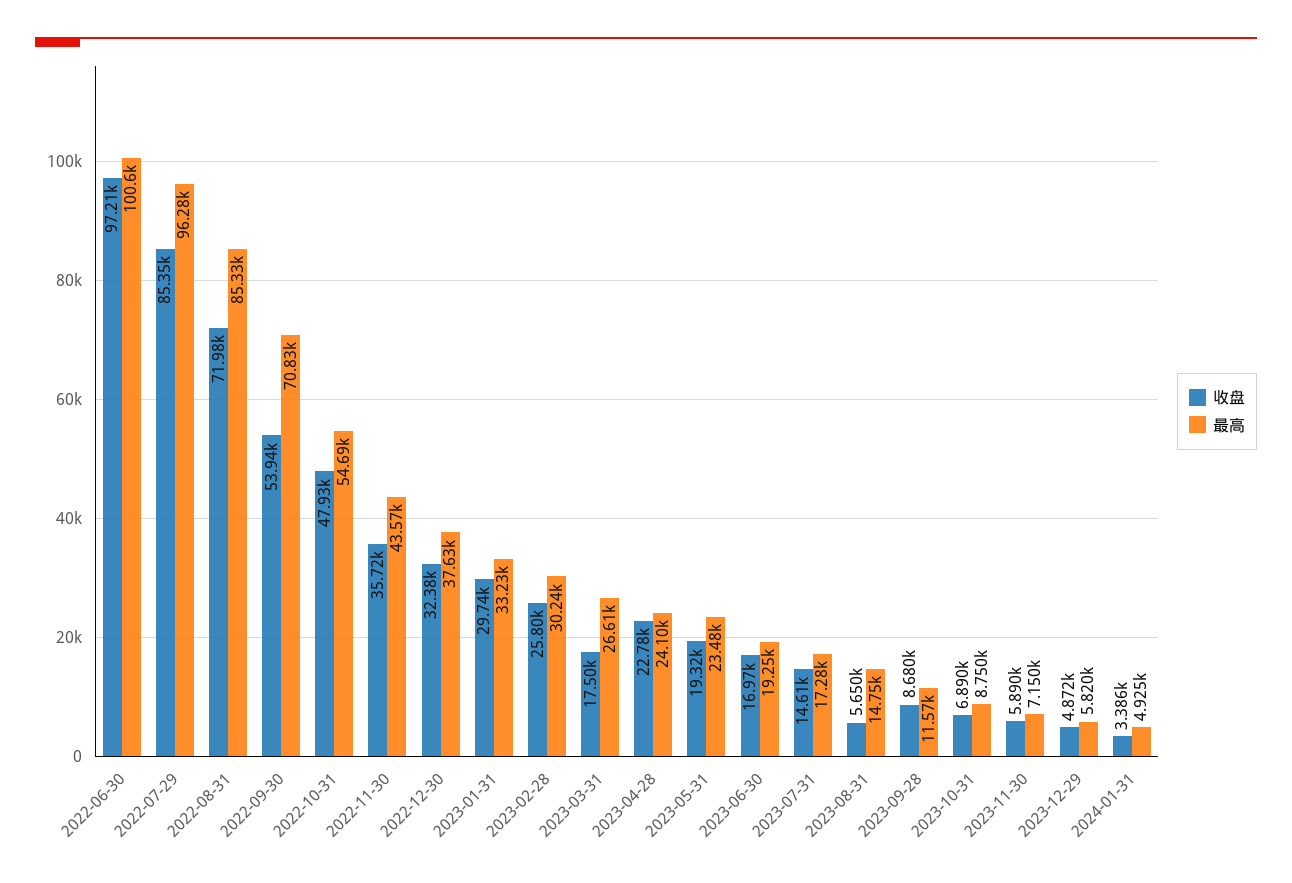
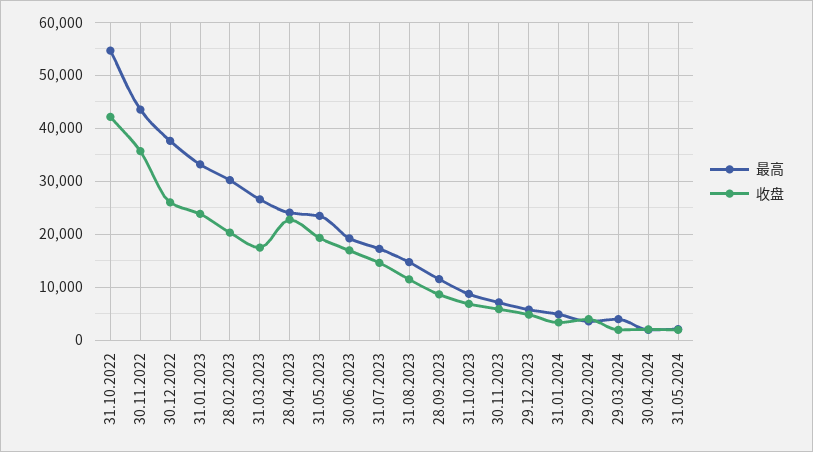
收盘, 2022-06-30: 97210 -> none
最高, 2022-06-30: 100600 -> none
收盘, 2022-07-29: 85350 -> none
最高, 2022-07-29: 96280 -> none
收盘, 2022-08-31: 71980 -> none
最高, 2022-08-31: 85330 -> none
收盘, 2022-09-30: 53940 -> none
最高, 2022-09-30: 70830 -> none
收盘, 2022-10-31: 47930 -> 42000
收盘, 2022-12-30: 32380 -> 26000
收盘, 2023-01-31: 29740 -> 24000
收盘, 2023-02-28: 25800 -> 20000
收盘, 2023-08-31: 5650 -> 12000
最高, 29.02.2024: none -> 4000
收盘, 29.02.2024: none -> 4000
最高, 29.03.2024: none -> 4000
收盘, 29.03.2024: none -> 2000
最高, 30.04.2024: none -> 2000
收盘, 30.04.2024: none -> 2000
最高, 31.05.2024: none -> 2000
收盘, 31.05.2024: none -> 2000

